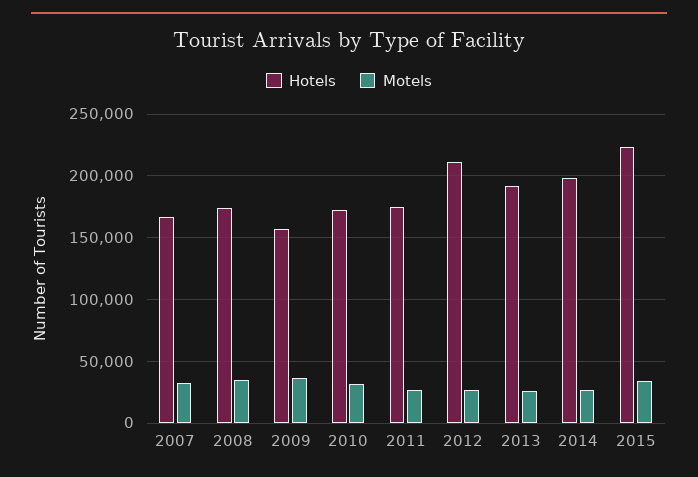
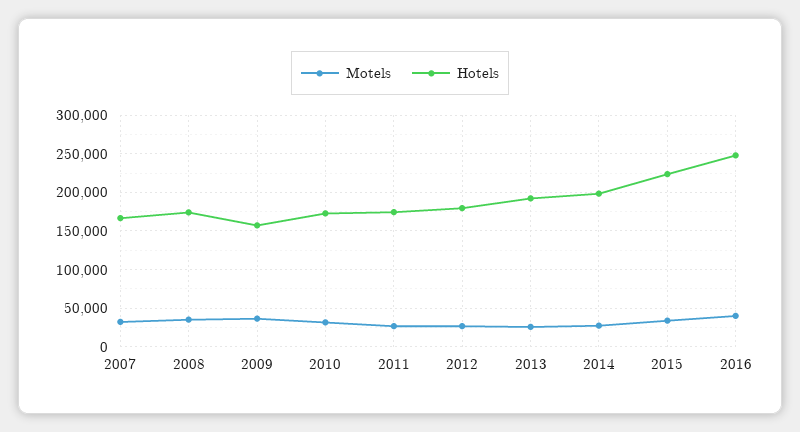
Hotels, 2012: 210000 -> 180000
Motels, 2016: none -> 40000
Hotels, 2016: none -> 250000

